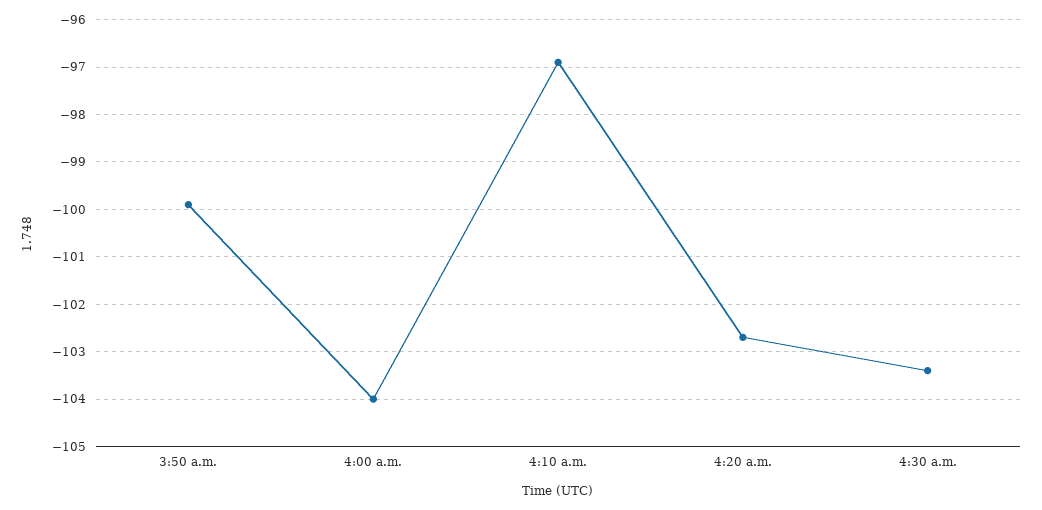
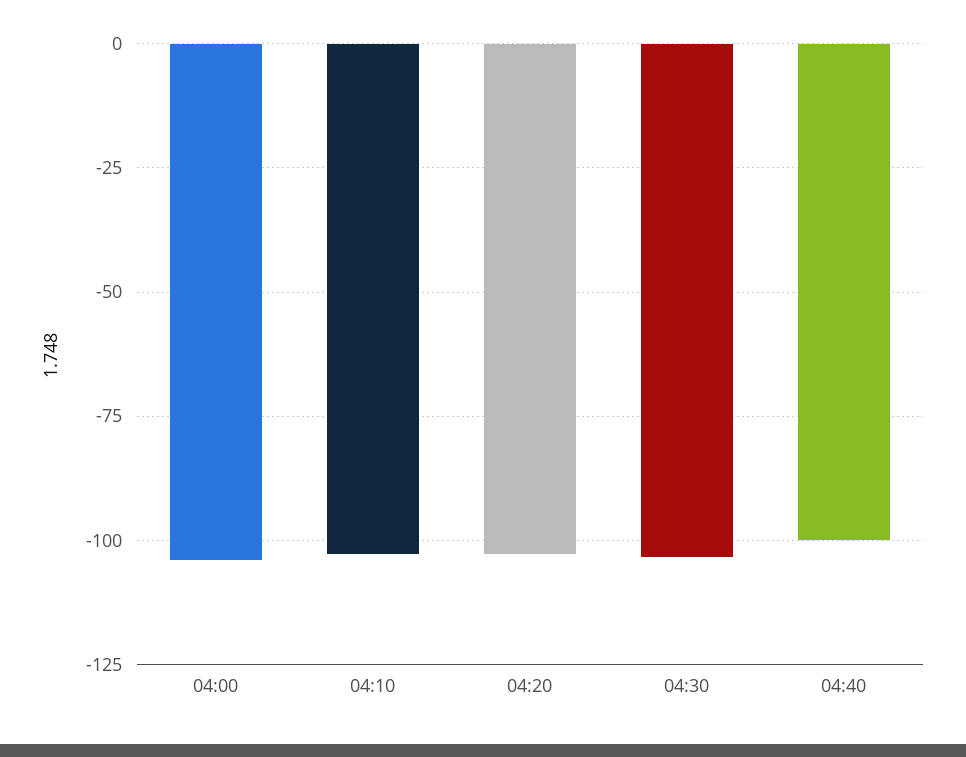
3:50 a.m.: -100 -> none
4:10 a.m.: -97 -> -102.5
04:40: none -> -100

